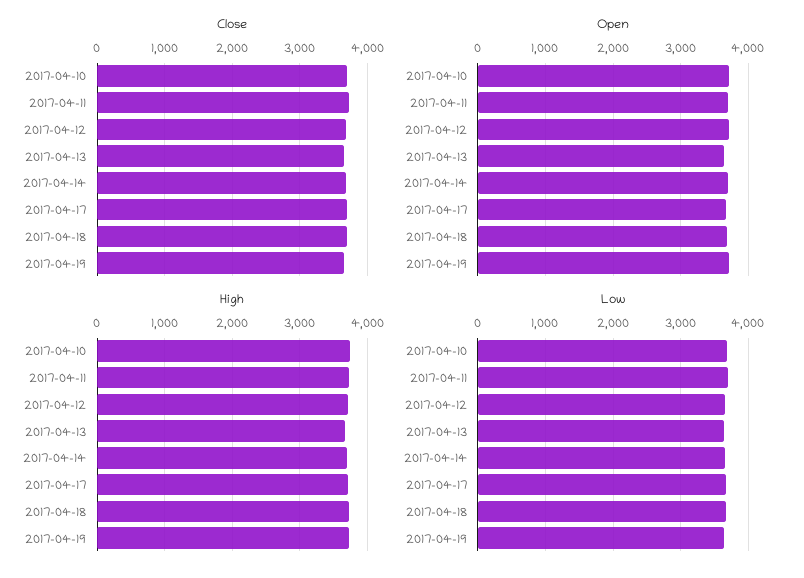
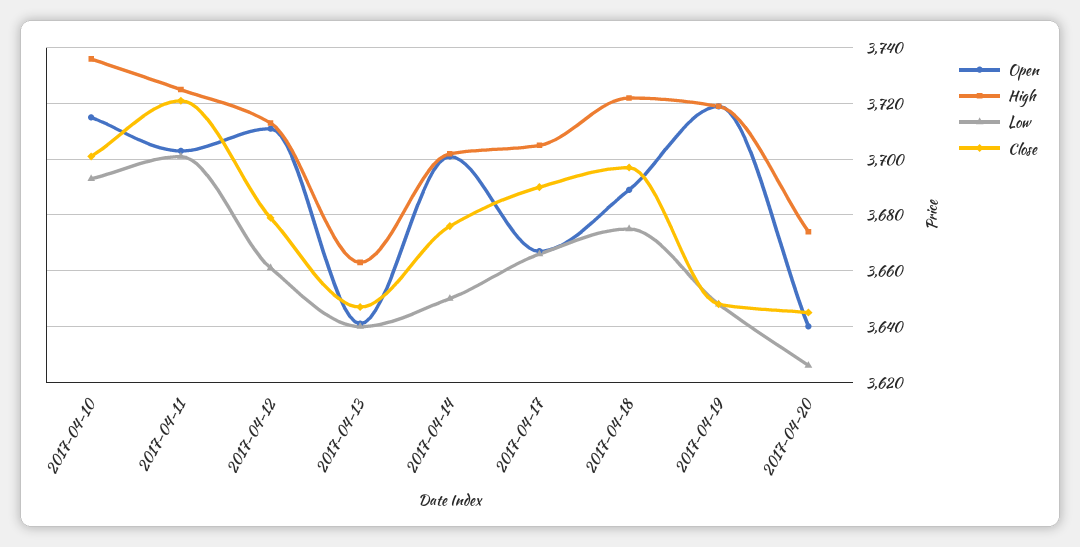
Open, 2017-04-20: none -> 3640
High, 2017-04-20: none -> 3675
Low, 2017-04-20: none -> 3625
Close, 2017-04-20: none -> 3645

